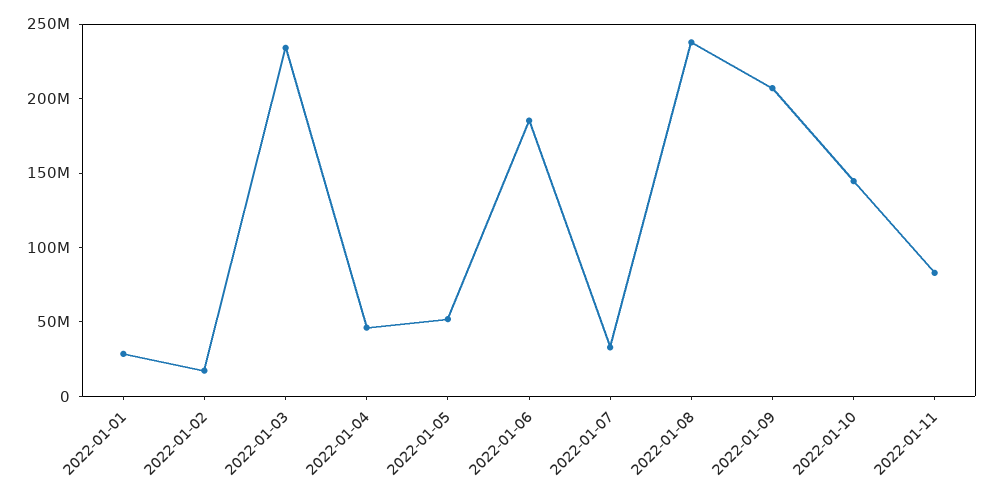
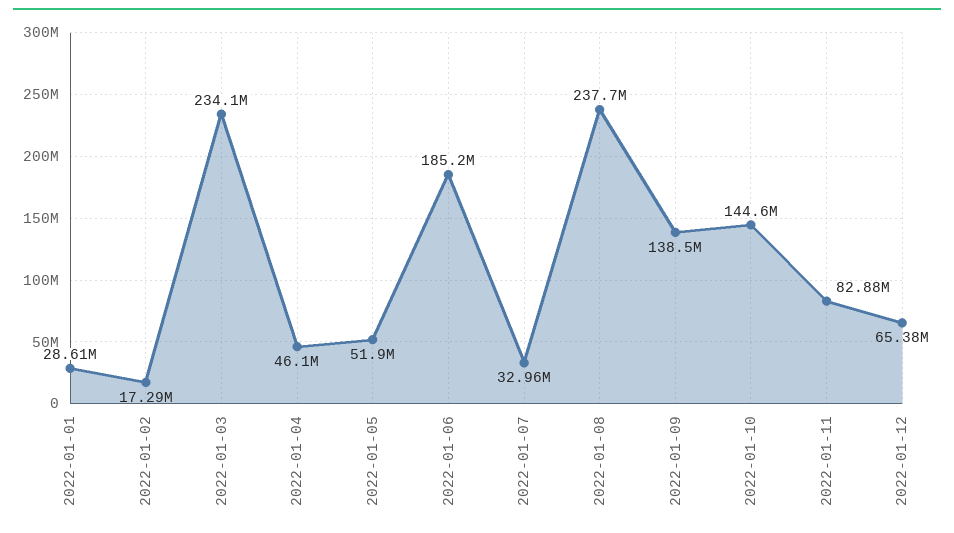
2022-01-09: 210000000 -> 138500000
2022-01-12: none -> 65380000

